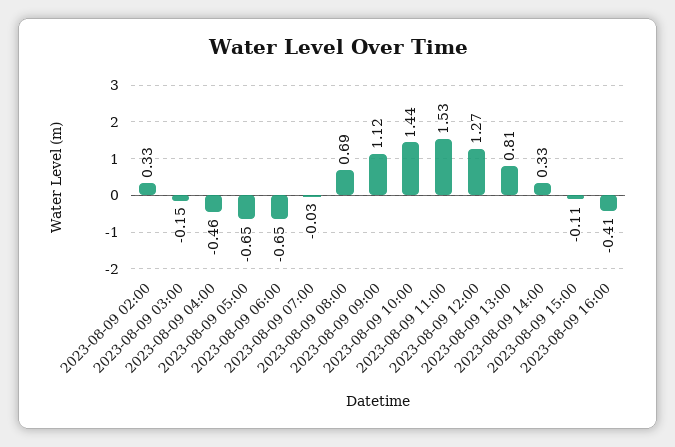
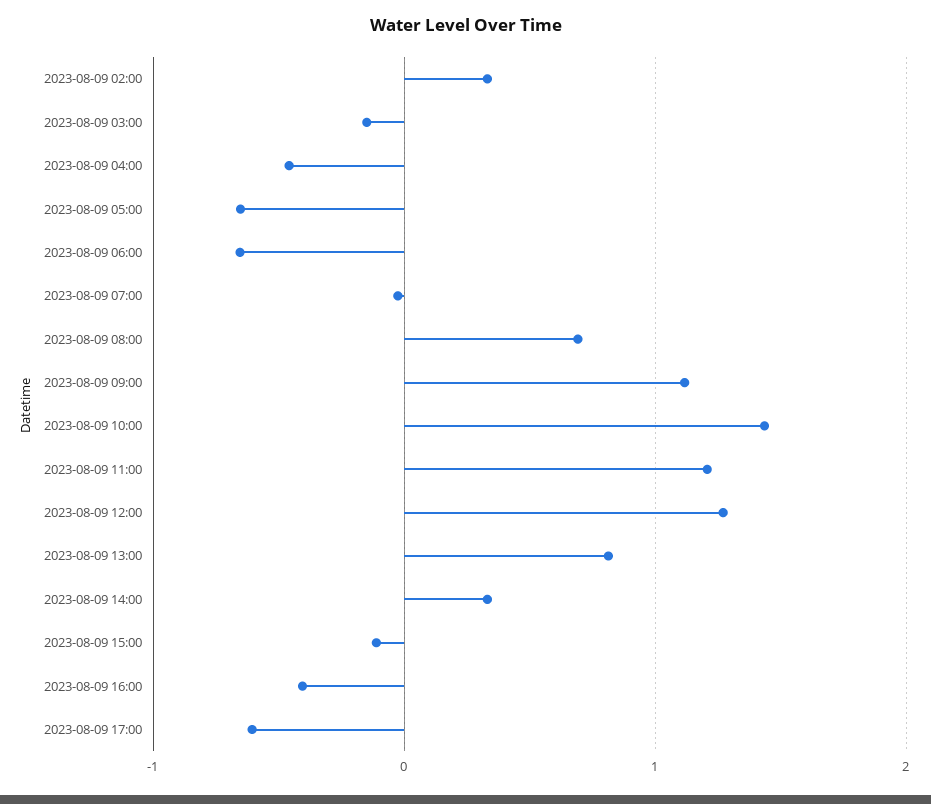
2023-08-09 11:00: 1.53 -> 1.2
2023-08-09 17:00: none -> -0.6

